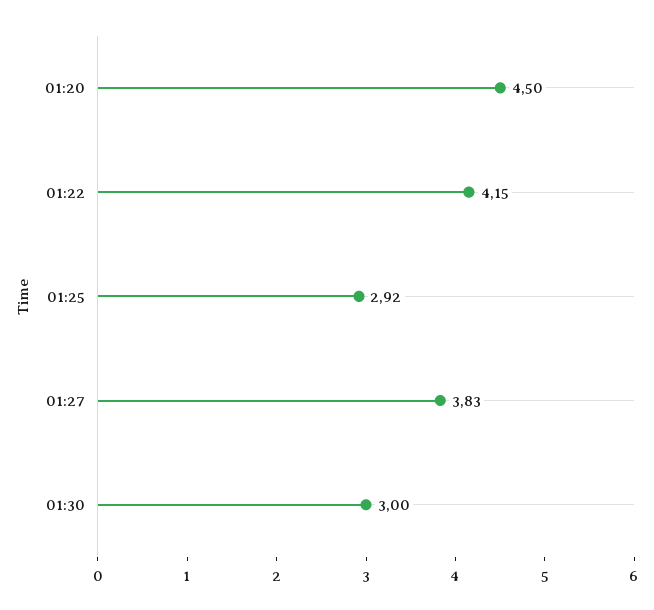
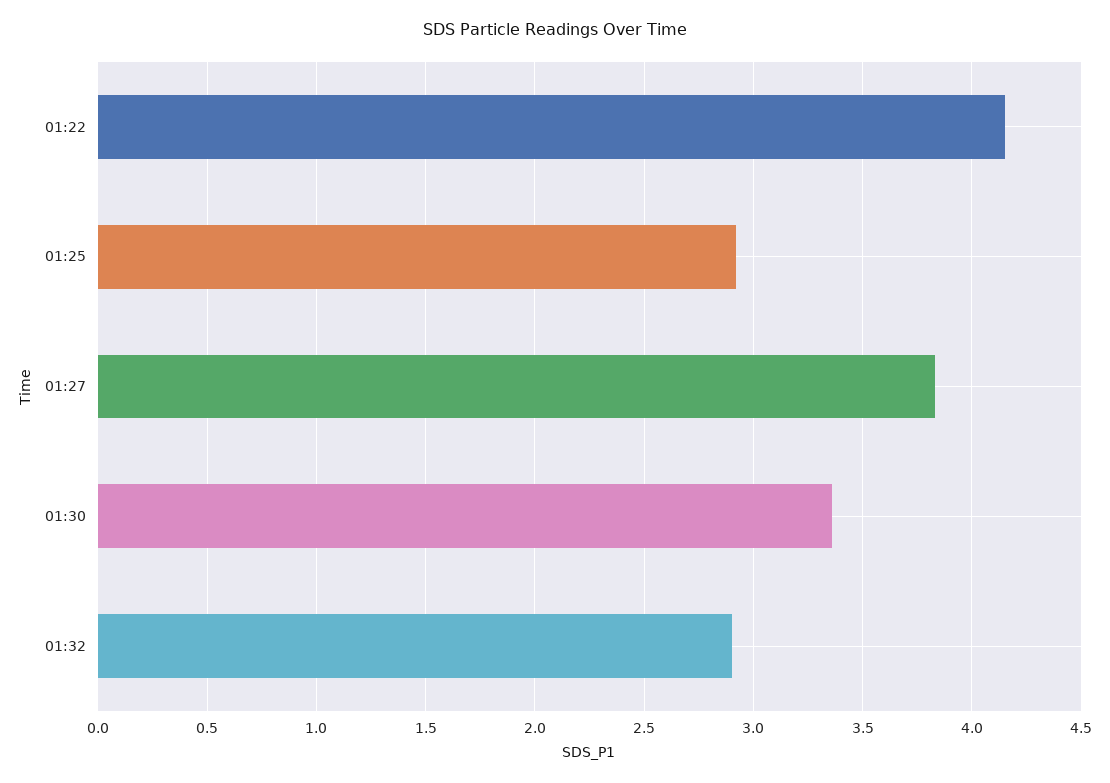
01:20: 4.5 -> none
01:30: 3 -> 3.35
01:32: none -> 2.9

